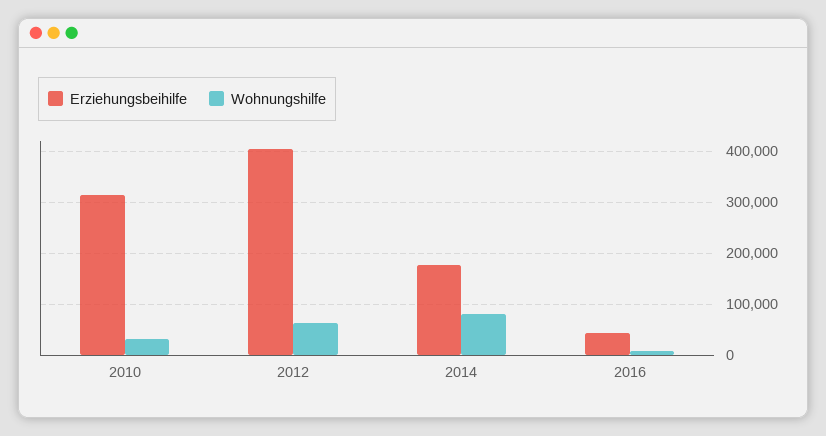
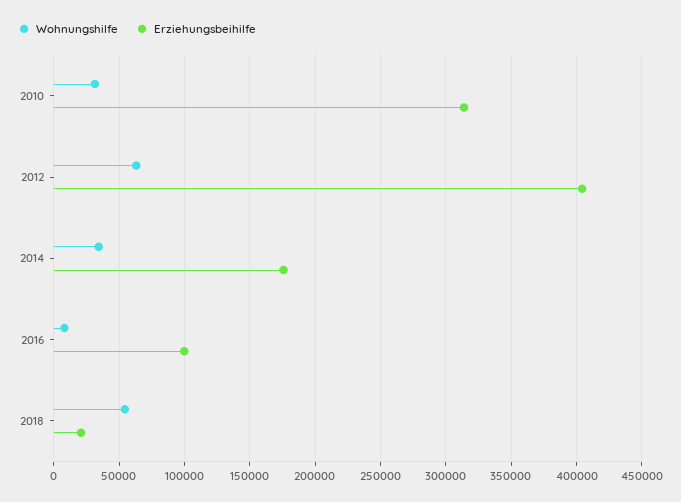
Wohnungshilfe, 2014: 80000 -> 35000
Erziehungsbeihilfe, 2016: 40000 -> 100000
Wohnungshilfe, 2018: none -> 55000
Erziehungsbeihilfe, 2018: none -> 20000

